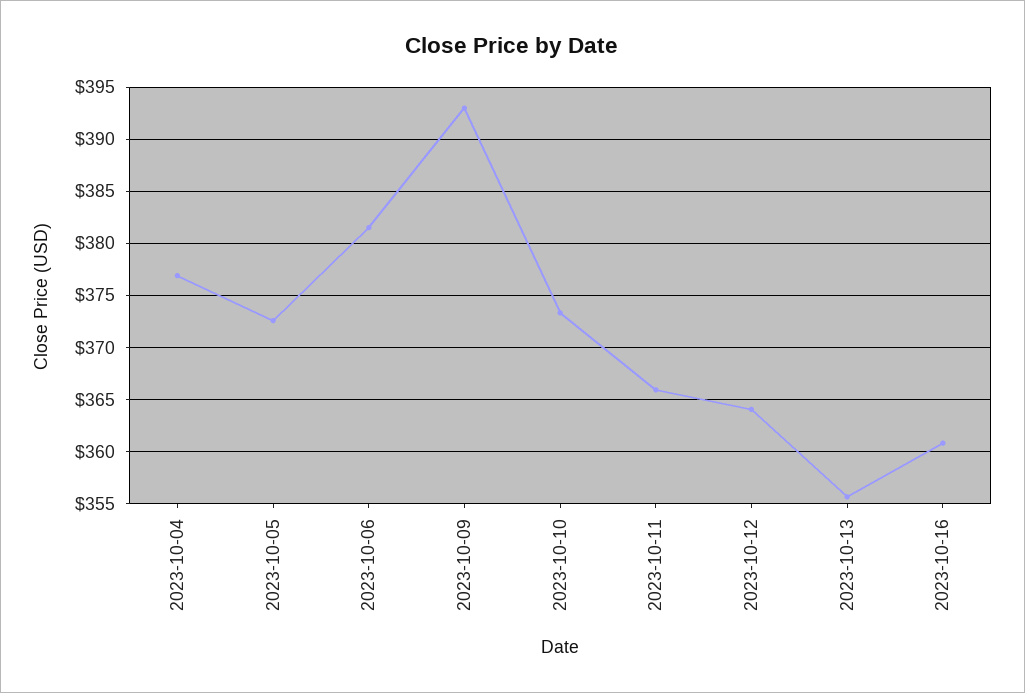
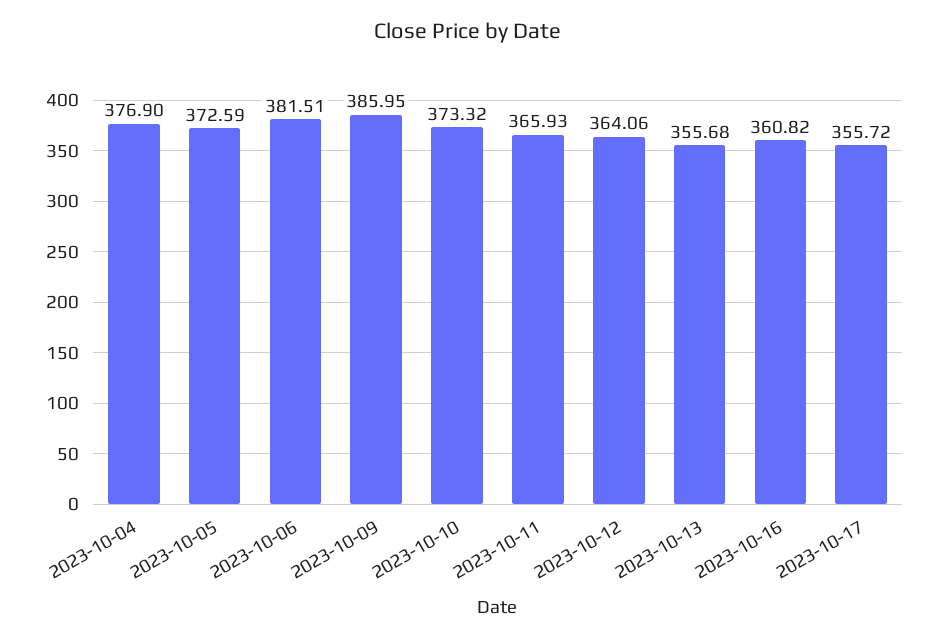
2023-10-09: 393 -> 385.95
2023-10-17: none -> 355.72

